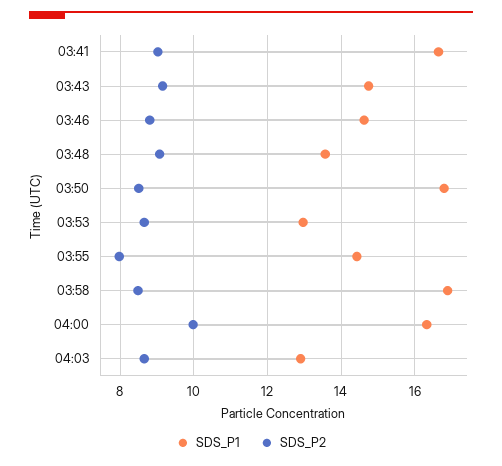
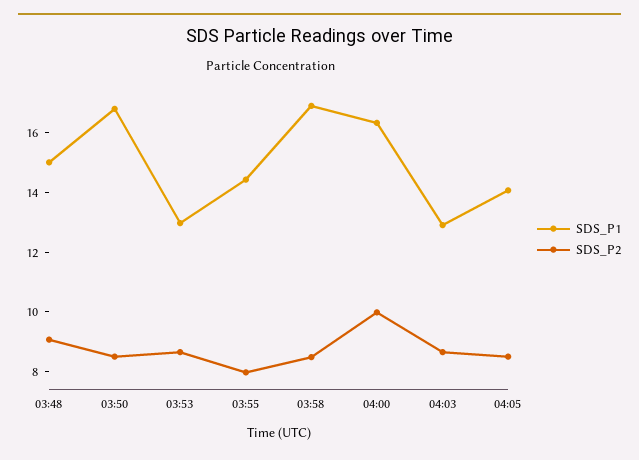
SDS_P1, 03:41: 16.6 -> none
SDS_P2, 03:41: 9 -> none
SDS_P1, 03:43: 14.8 -> none
SDS_P2, 03:43: 9.2 -> none
SDS_P1, 03:46: 14.6 -> none
SDS_P2, 03:46: 8.8 -> none
SDS_P1, 03:48: 13.6 -> 15
SDS_P1, 04:05: none -> 14
SDS_P2, 04:05: none -> 8.5

